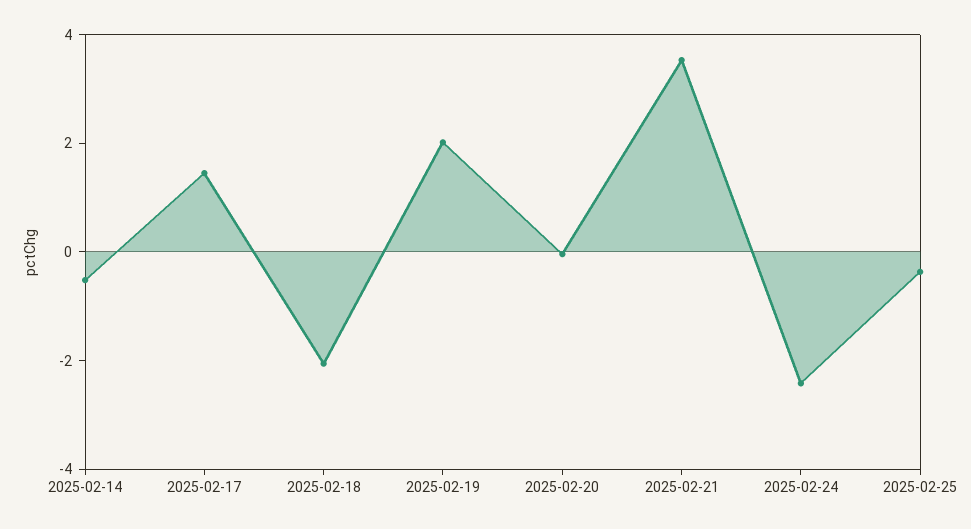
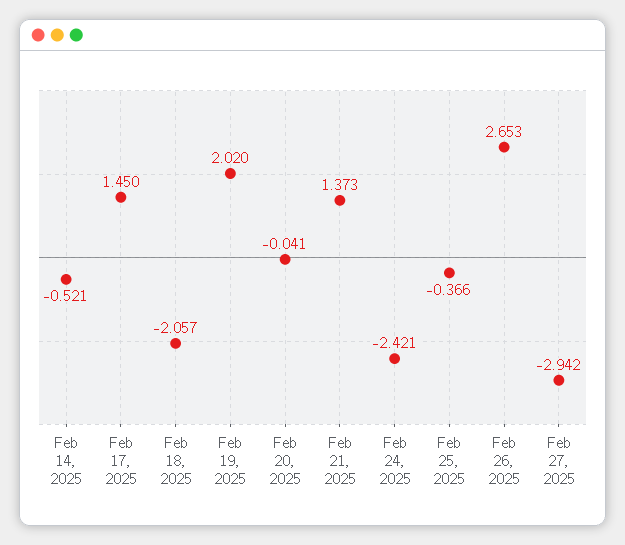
2025-02-21: 3.5 -> 1.373
Feb 26, 2025: none -> 2.653
Feb 27, 2025: none -> -2.942

